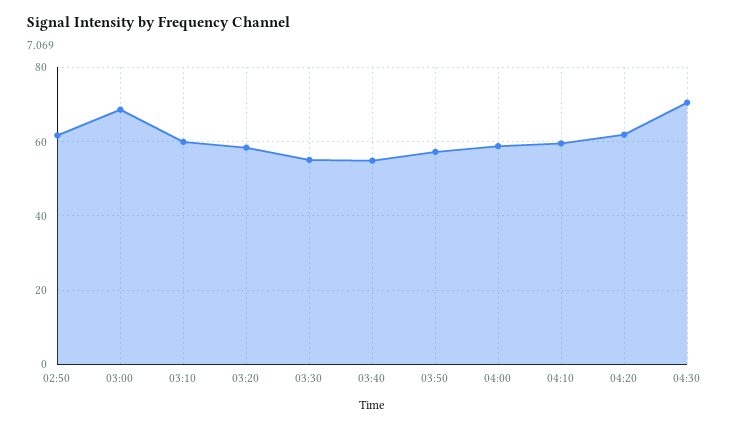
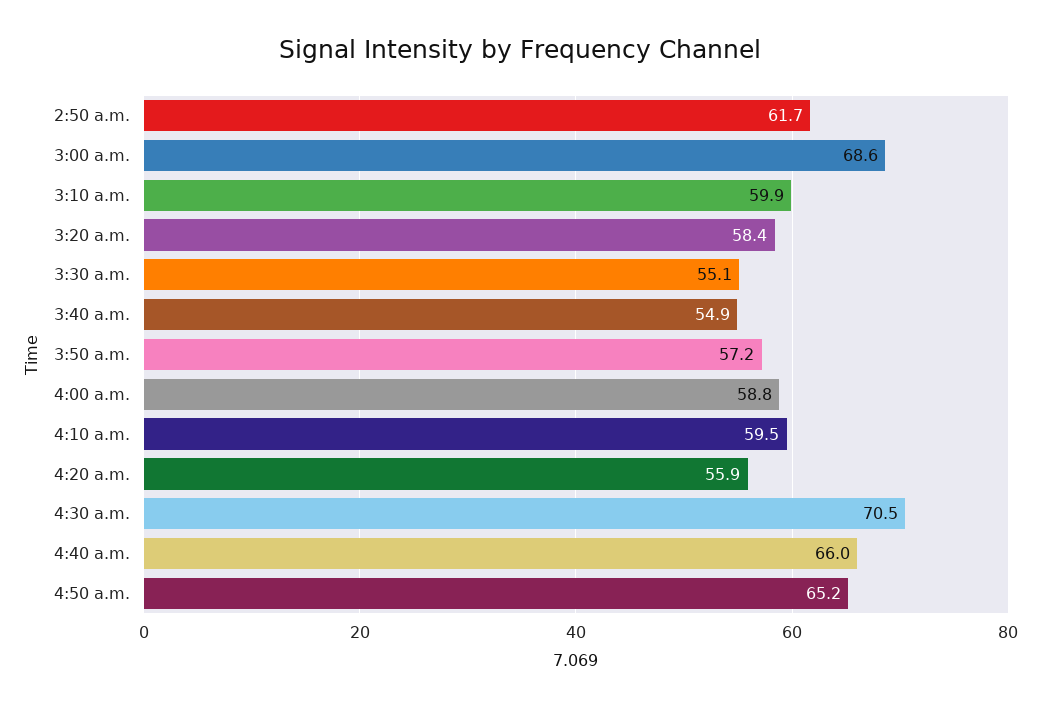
04:20: 62 -> 55.9
4:40 a.m.: none -> 66
4:50 a.m.: none -> 65.2

